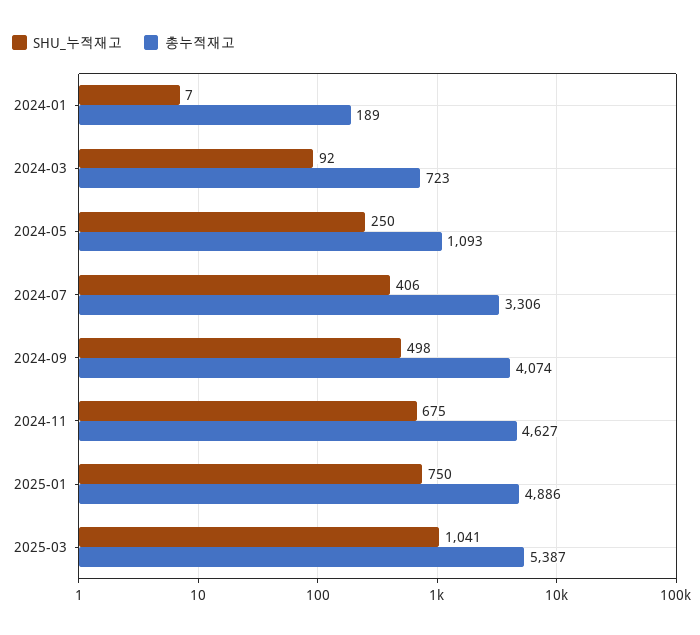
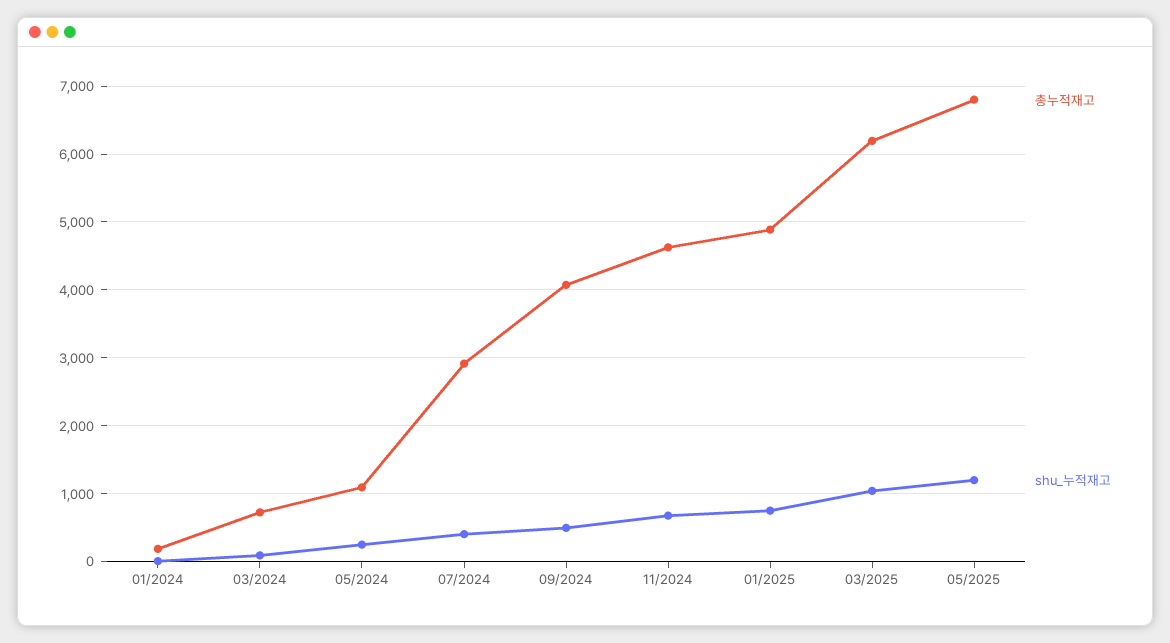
총누적재고, 2024-07: 3306 -> 2900
총누적재고, 2025-03: 5387 -> 6200
총누적재고, 05/2025: none -> 6800
SHU_누적재고, 05/2025: none -> 1200

